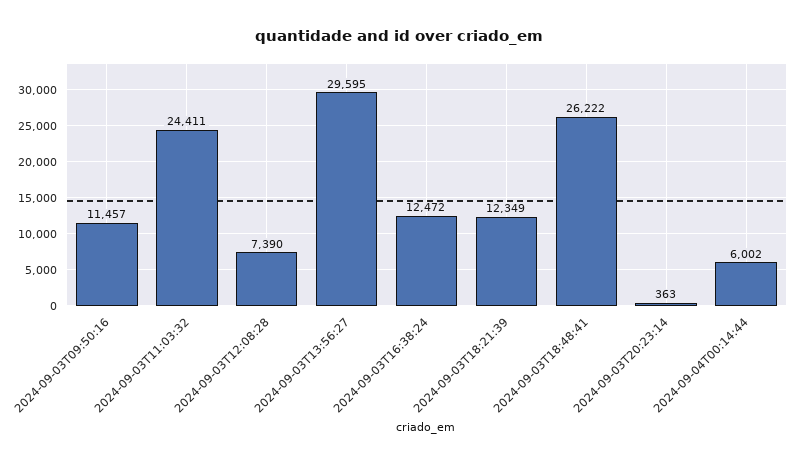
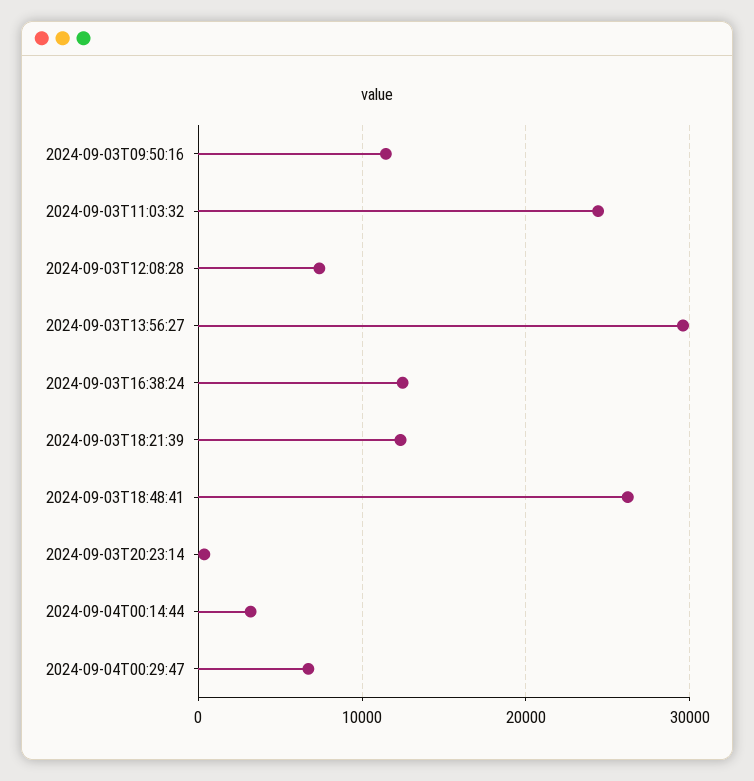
2024-09-04T00:14:44: 6002 -> 3000
2024-09-04T00:29:47: none -> 7000

